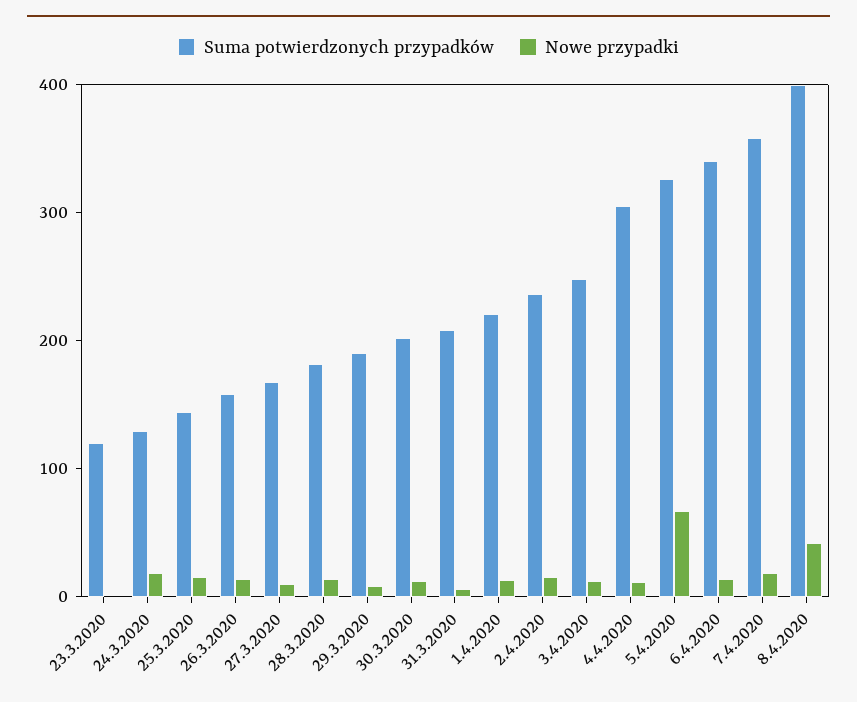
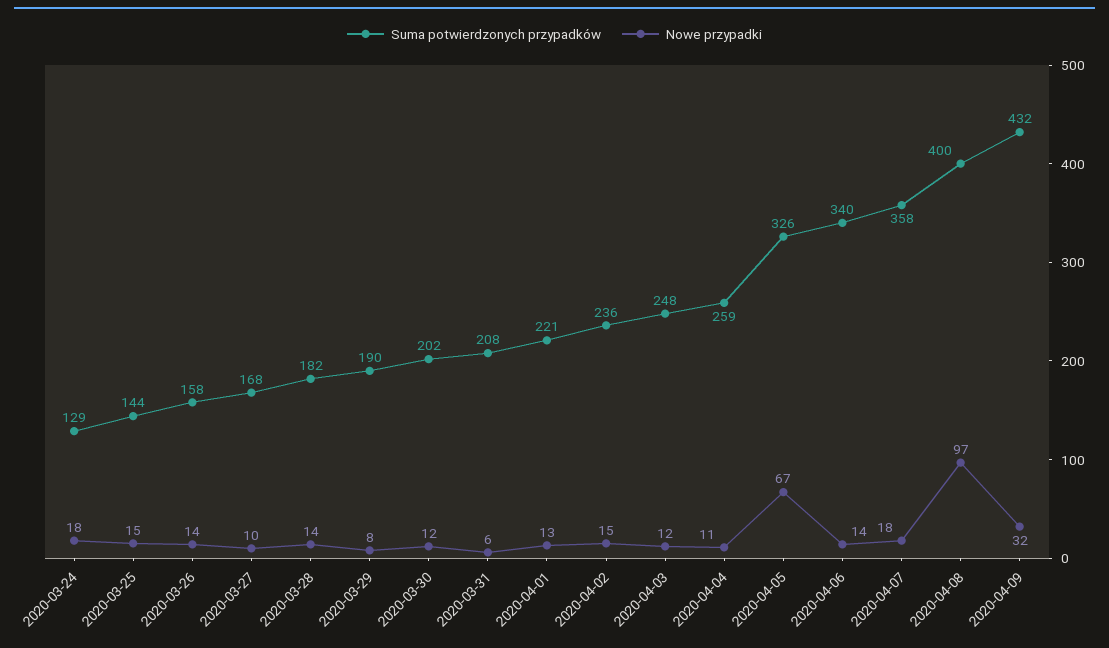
Suma potwierdzonych przypadków, 23.3.2020: 120 -> none
Nowe przypadki, 23.3.2020: 0 -> none
Suma potwierdzonych przypadków, 4.4.2020: 300 -> 259
Nowe przypadki, 8.4.2020: 40 -> 97
Suma potwierdzonych przypadków, 2020-04-09: none -> 432
Nowe przypadki, 2020-04-09: none -> 32

